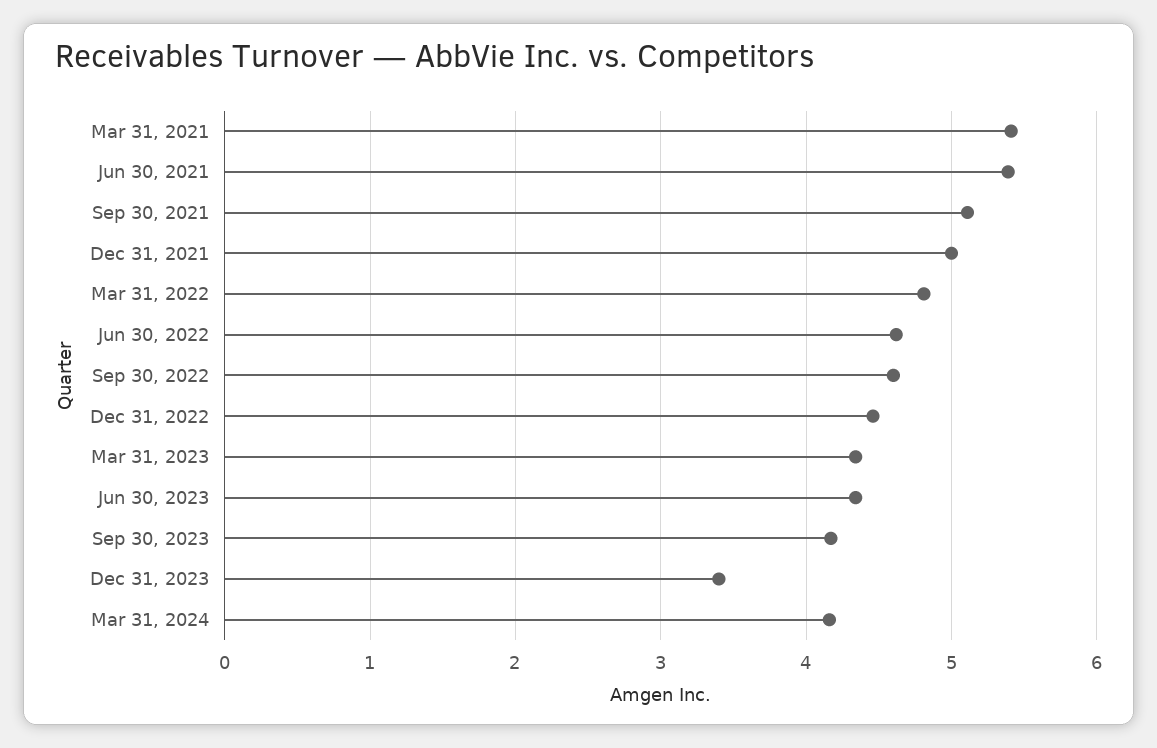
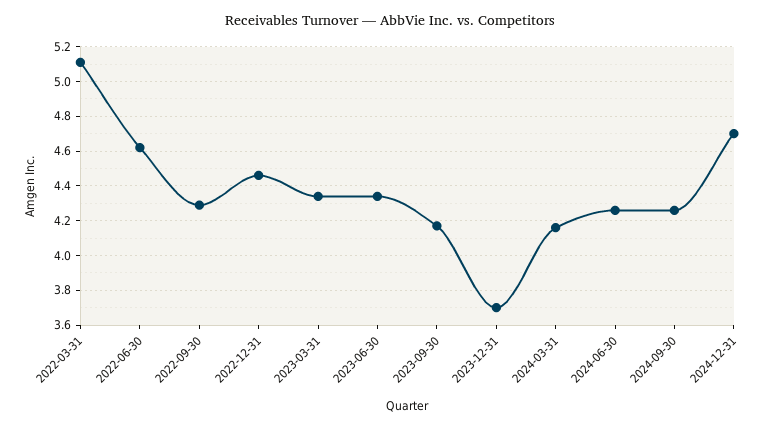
Mar 31, 2021: 5.4 -> none
Jun 30, 2021: 5.4 -> none
Sep 30, 2021: 5.1 -> none
Dec 31, 2021: 5 -> none
Mar 31, 2022: 4.8 -> 5.1
Sep 30, 2022: 4.6 -> 4.3
Dec 31, 2023: 3.4 -> 3.7
2024-06-30: none -> 4.25
2024-09-30: none -> 4.25
2024-12-31: none -> 4.7

